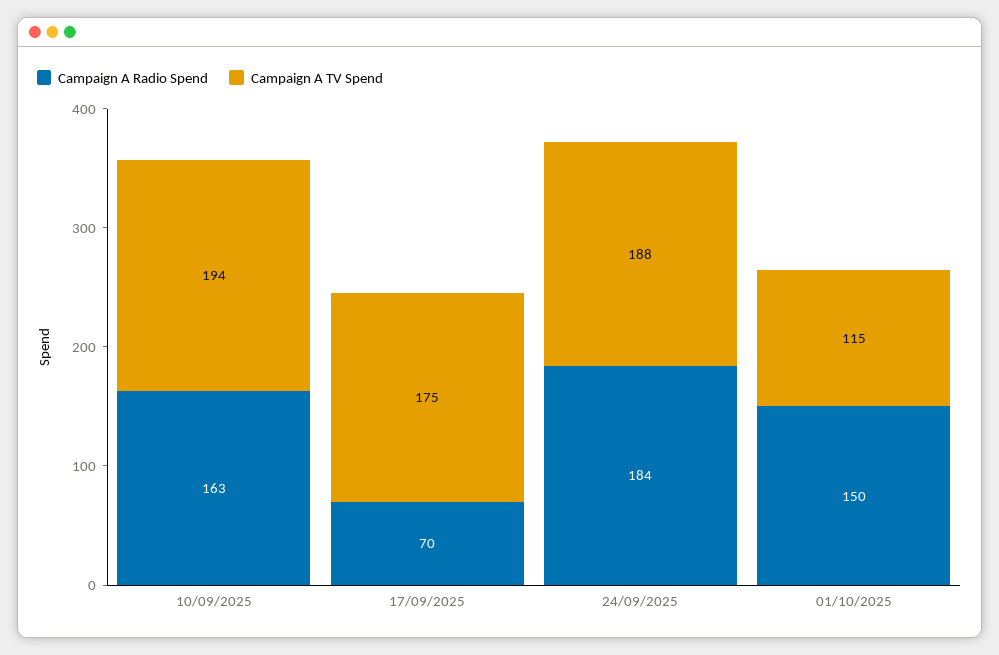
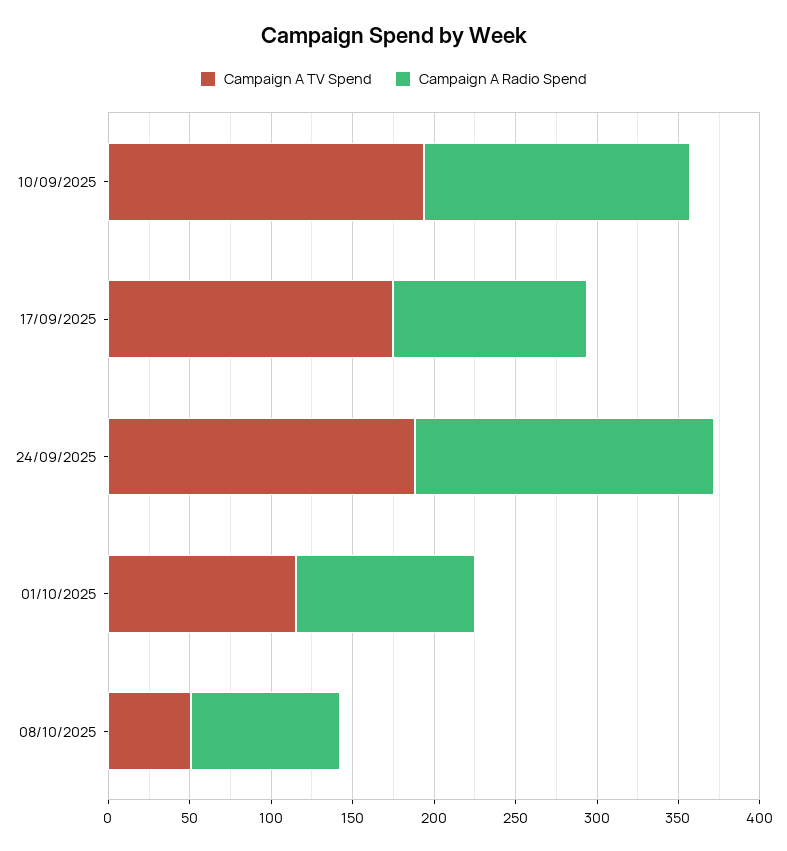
Campaign A Radio Spend, 17/09/2025: 70 -> 120
Campaign A Radio Spend, 01/10/2025: 150 -> 110
Campaign A TV Spend, 08/10/2025: none -> 50
Campaign A Radio Spend, 08/10/2025: none -> 90

